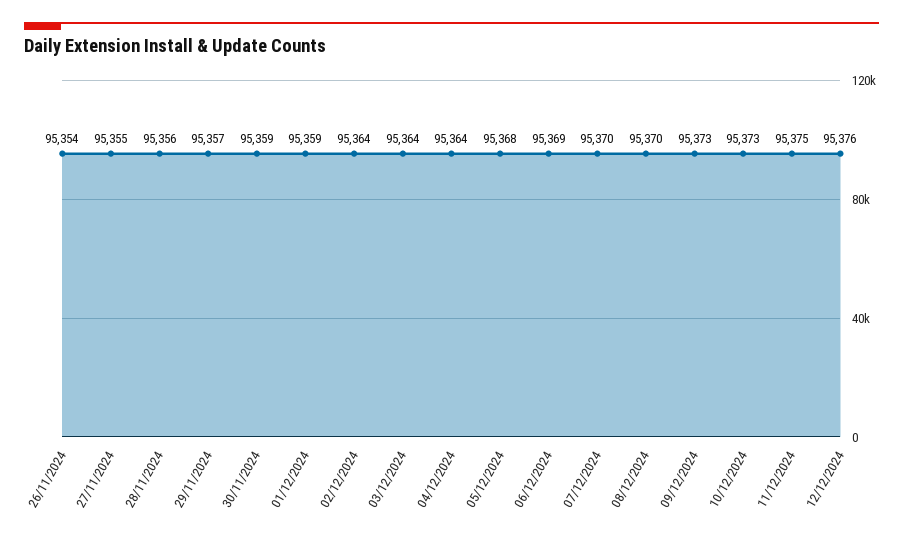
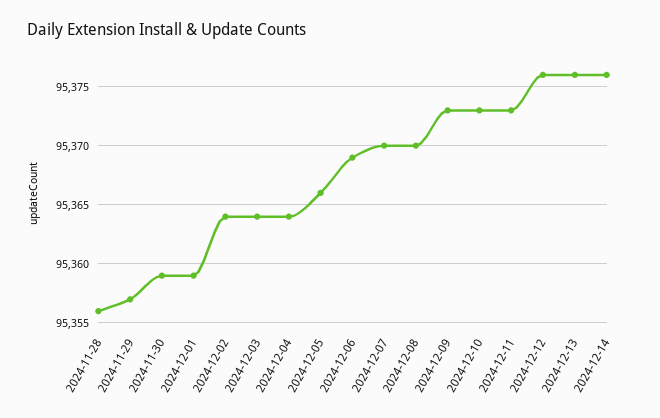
26/11/2024: 95354 -> none
27/11/2024: 95355 -> none
05/12/2024: 95368 -> 95366
11/12/2024: 95375 -> 95373
2024-12-13: none -> 95376
2024-12-14: none -> 95376

